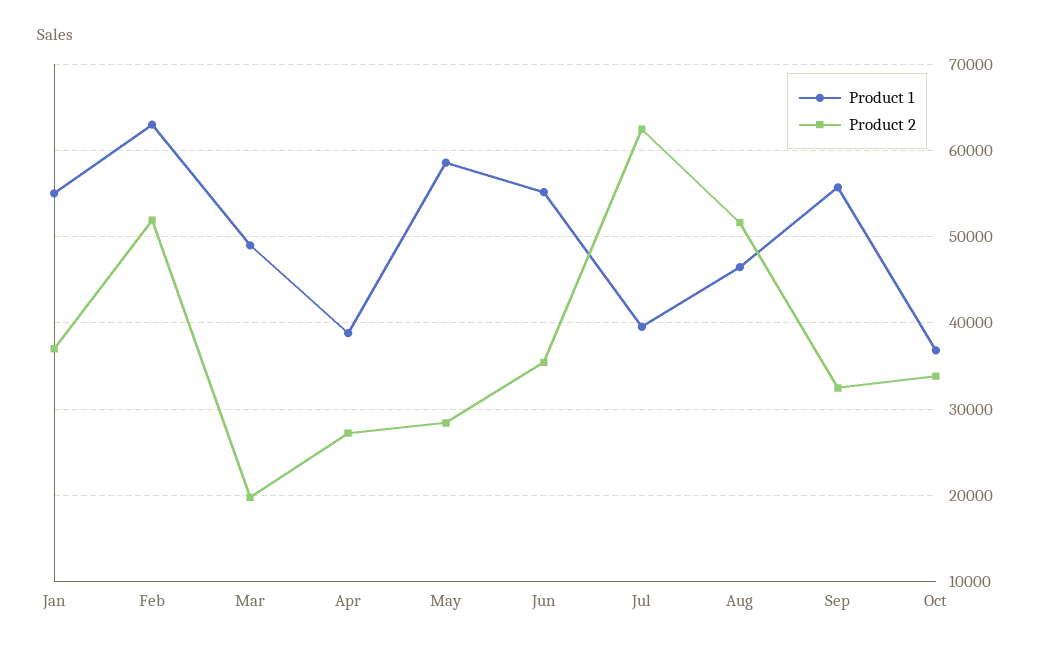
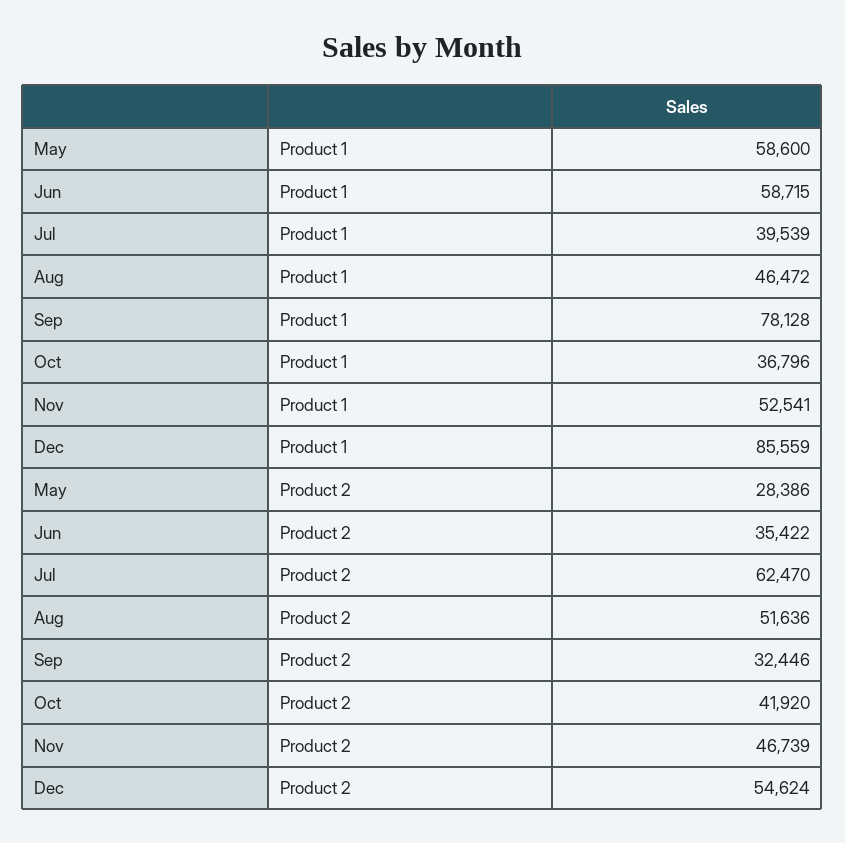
Product 1, Jan: 55000 -> none
Product 2, Jan: 37000 -> none
Product 1, Feb: 63000 -> none
Product 2, Feb: 52000 -> none
Product 1, Mar: 49000 -> none
Product 2, Mar: 20000 -> none
Product 1, Apr: 39000 -> none
Product 2, Apr: 27000 -> none
Product 1, Jun: 55000 -> 58715
Product 1, Sep: 56000 -> 78128
Product 2, Oct: 34000 -> 41920
Product 1, Nov: none -> 52541
Product 1, Dec: none -> 85559
Product 2, Nov: none -> 46739
Product 2, Dec: none -> 54624

